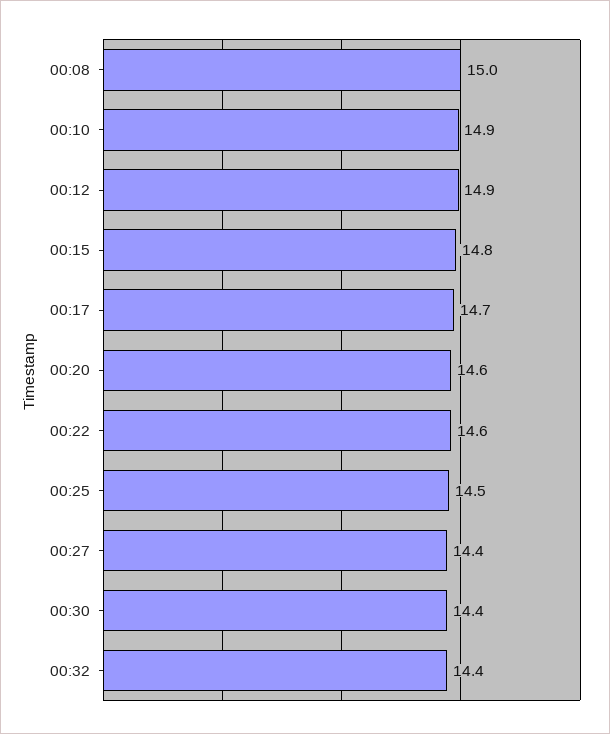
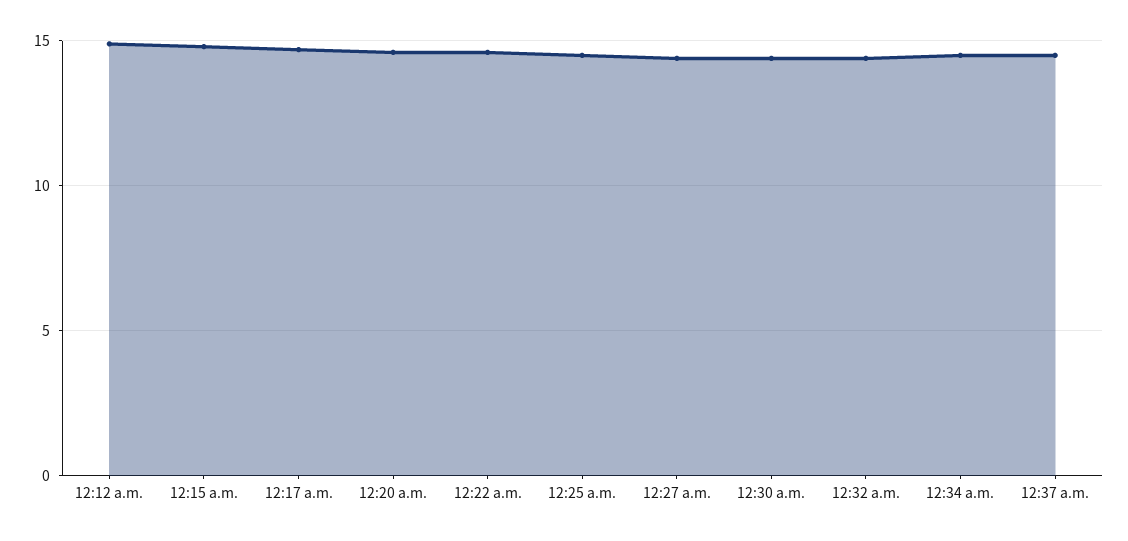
00:08: 15 -> none
00:10: 14.9 -> none
12:34 a.m.: none -> 14.5
12:37 a.m.: none -> 14.5

